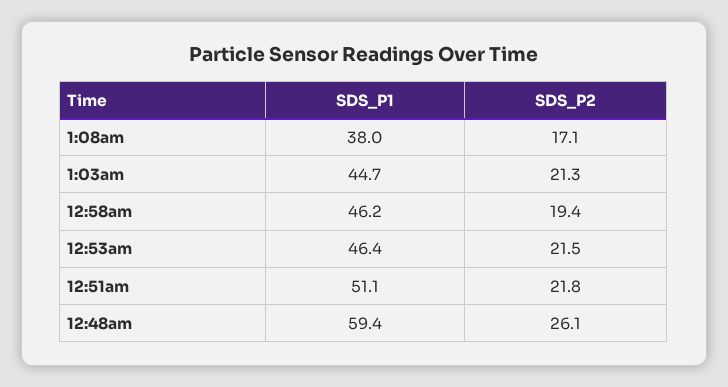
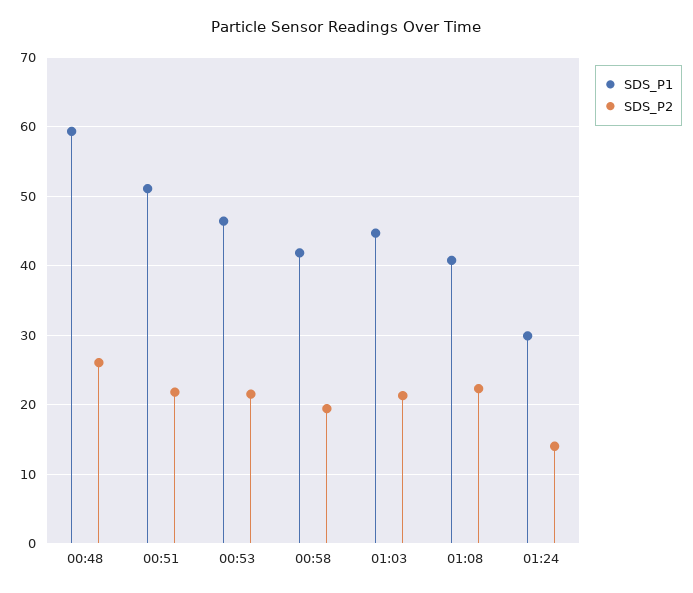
SDS_P1, 1:08am: 38 -> 41
SDS_P2, 1:08am: 17.1 -> 22
SDS_P1, 12:58am: 46.2 -> 42
SDS_P1, 01:24: none -> 30
SDS_P2, 01:24: none -> 14

